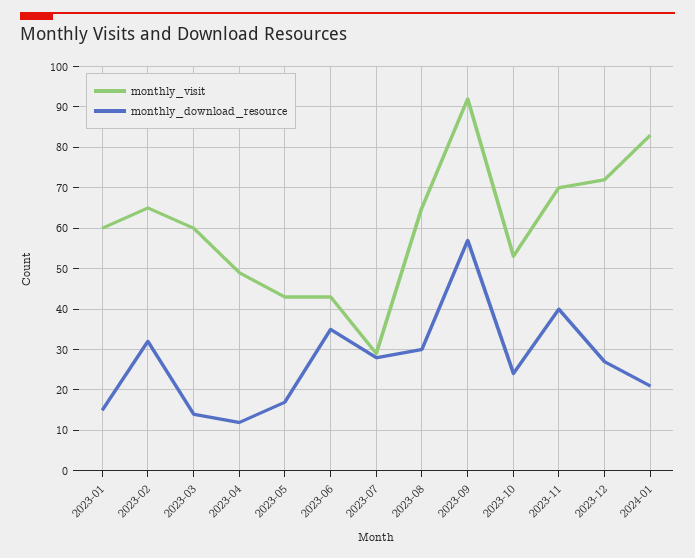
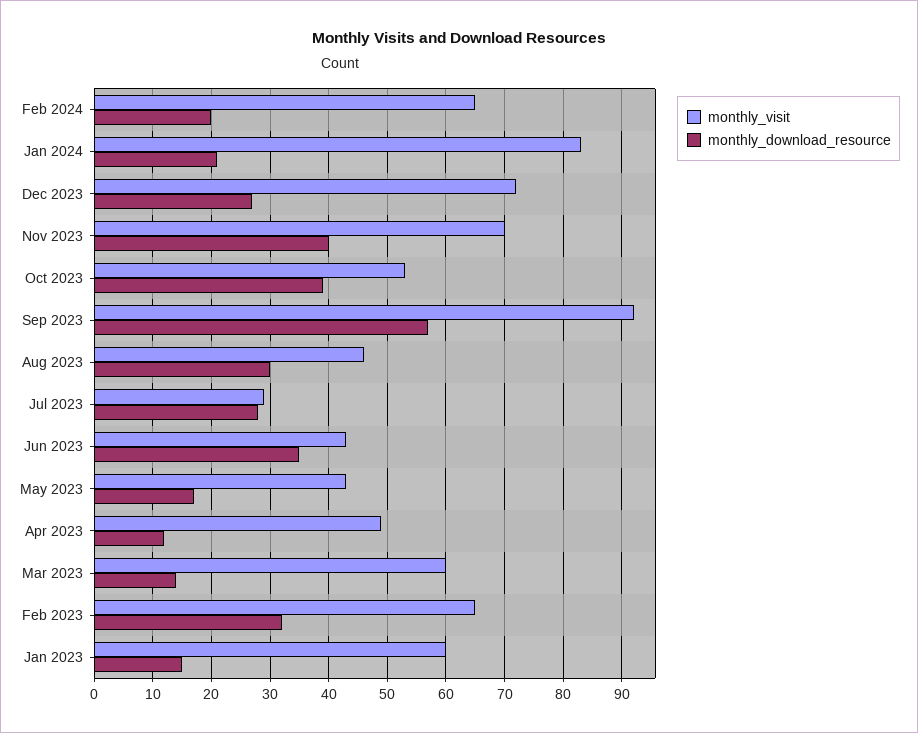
monthly_visit, 2023-08: 65 -> 45
monthly_download_resource, 2023-10: 25 -> 40
monthly_visit, Feb 2024: none -> 65
monthly_download_resource, Feb 2024: none -> 20

